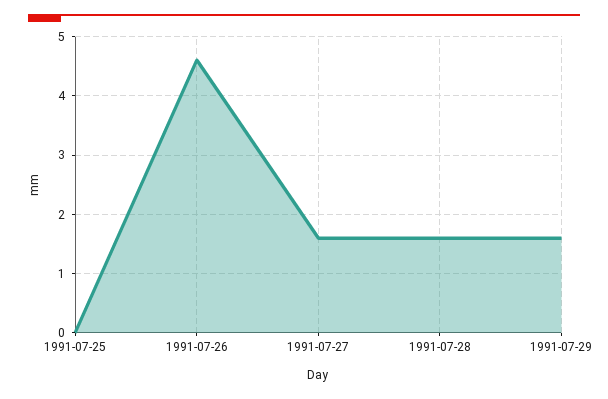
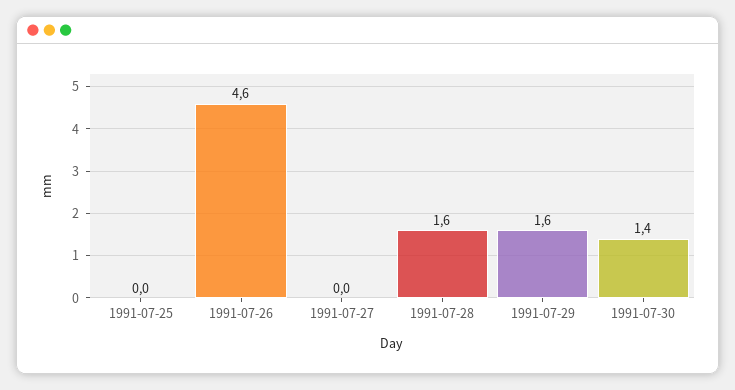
1991-07-27: 1.5 -> 0
1991-07-30: none -> 1.4

